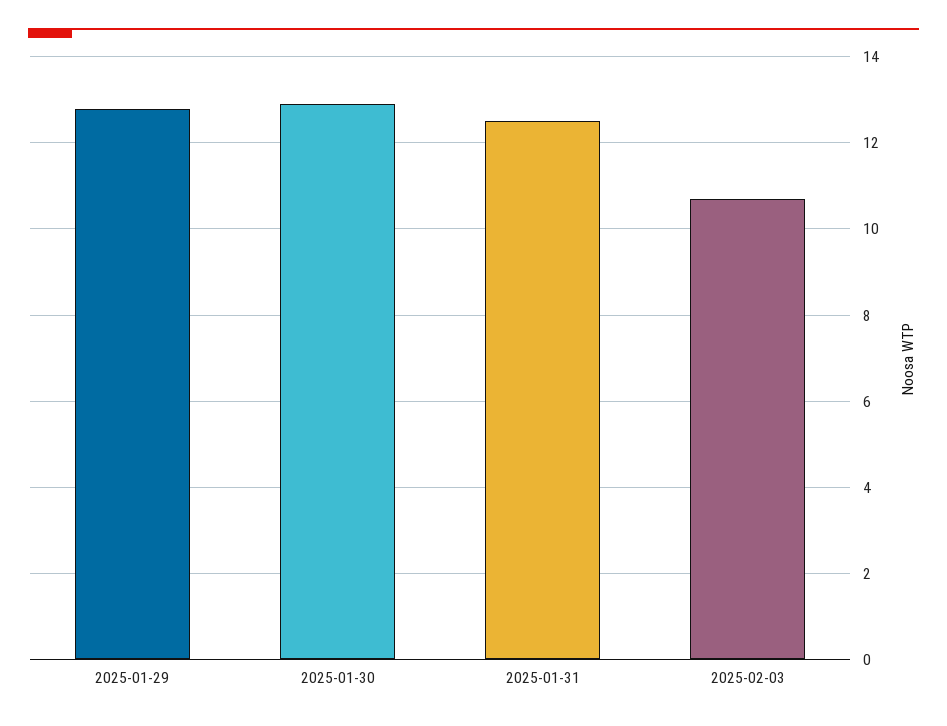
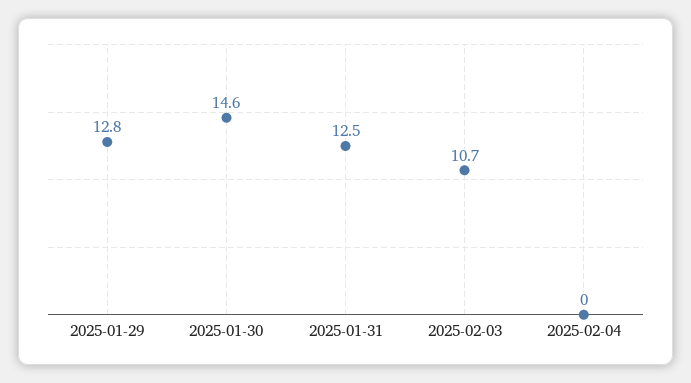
2025-01-30: 13 -> 14.6
2025-02-04: none -> 0

